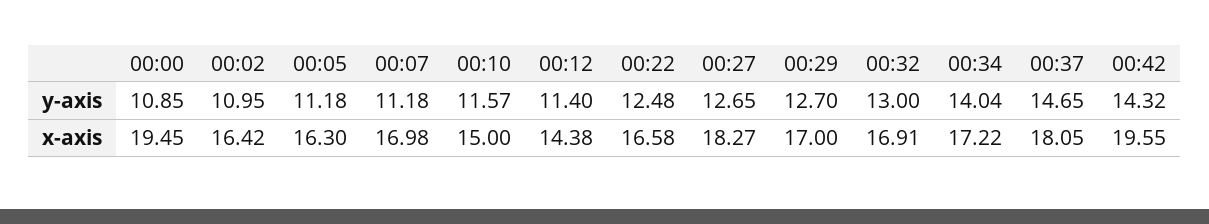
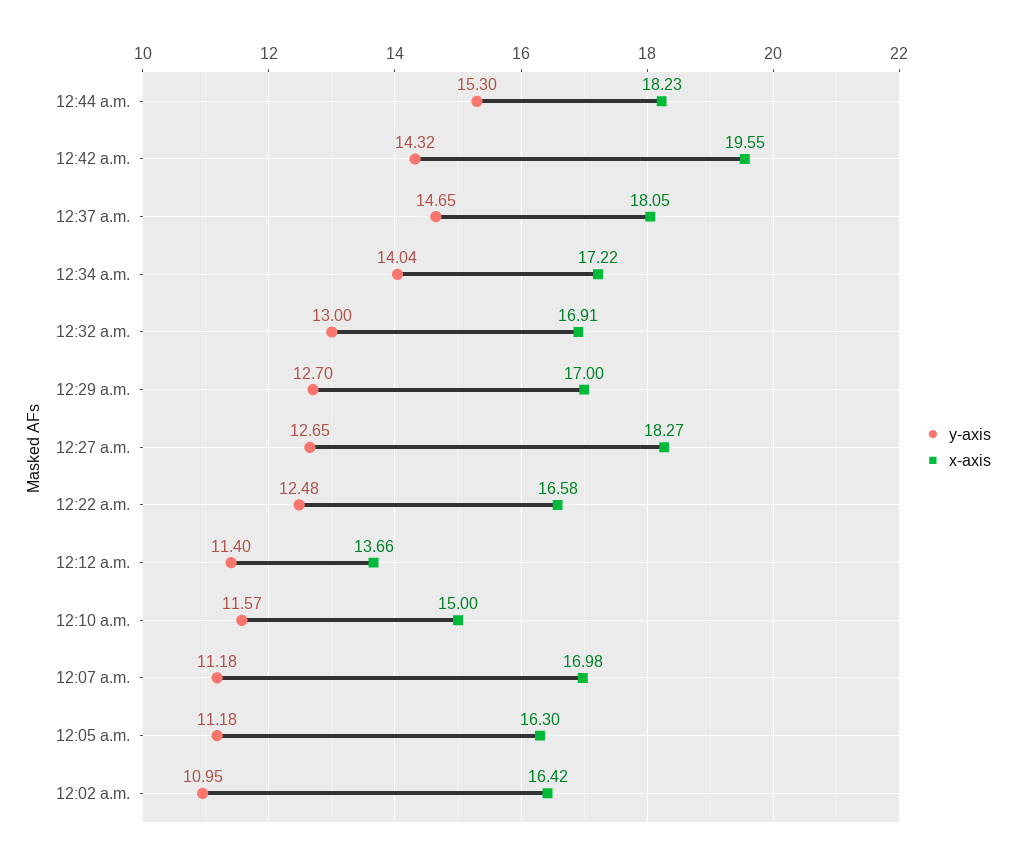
y-axis, 00:00: 10.85 -> none
x-axis, 00:00: 19.45 -> none
x-axis, 00:12: 14.38 -> 13.66
y-axis, 12:44 a.m.: none -> 15.3
x-axis, 12:44 a.m.: none -> 18.23

